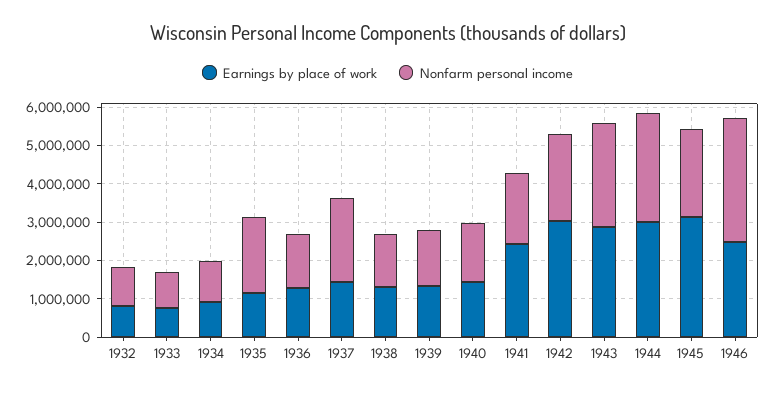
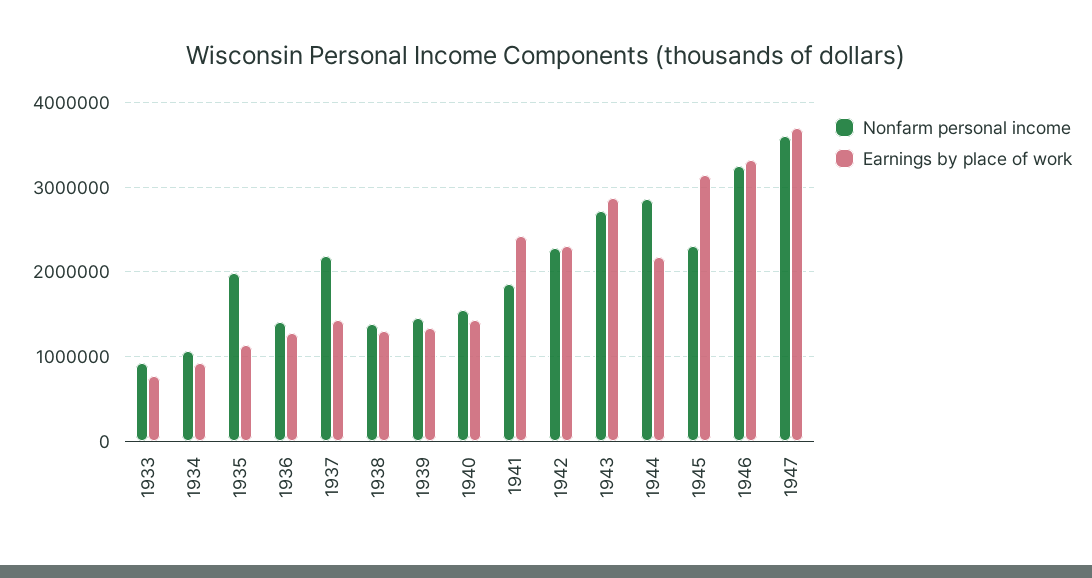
Earnings by place of work, 1932: 750000 -> none
Nonfarm personal income, 1932: 1000000 -> none
Earnings by place of work, 1942: 3000000 -> 2300000
Earnings by place of work, 1944: 3000000 -> 2200000
Earnings by place of work, 1946: 2500000 -> 3300000
Nonfarm personal income, 1947: none -> 3600000
Earnings by place of work, 1947: none -> 3700000

